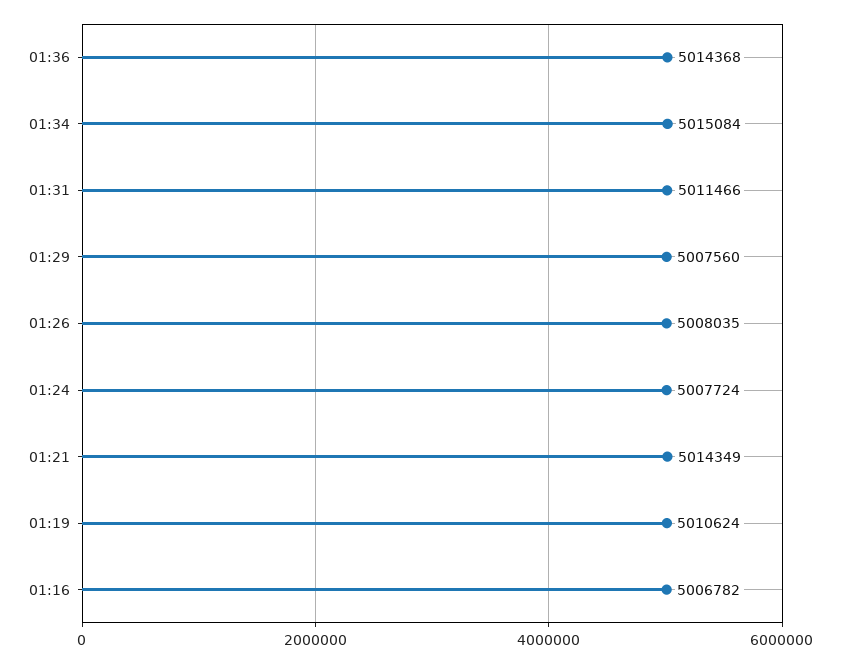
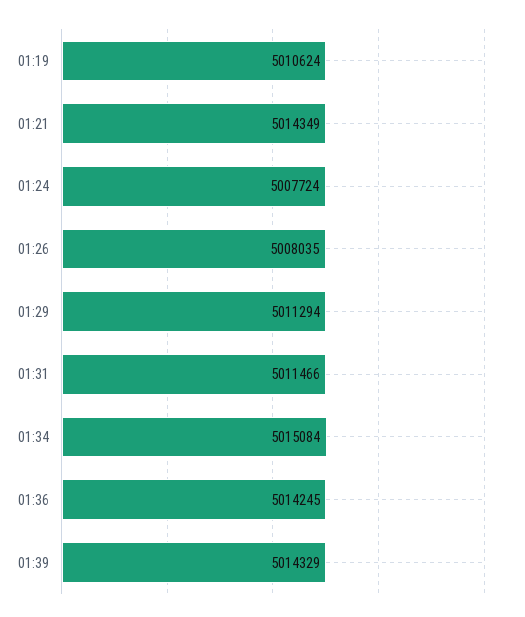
01:36: 5014368 -> 5014245
01:29: 5007560 -> 5011294
01:16: 5006782 -> none
01:39: none -> 5014329

